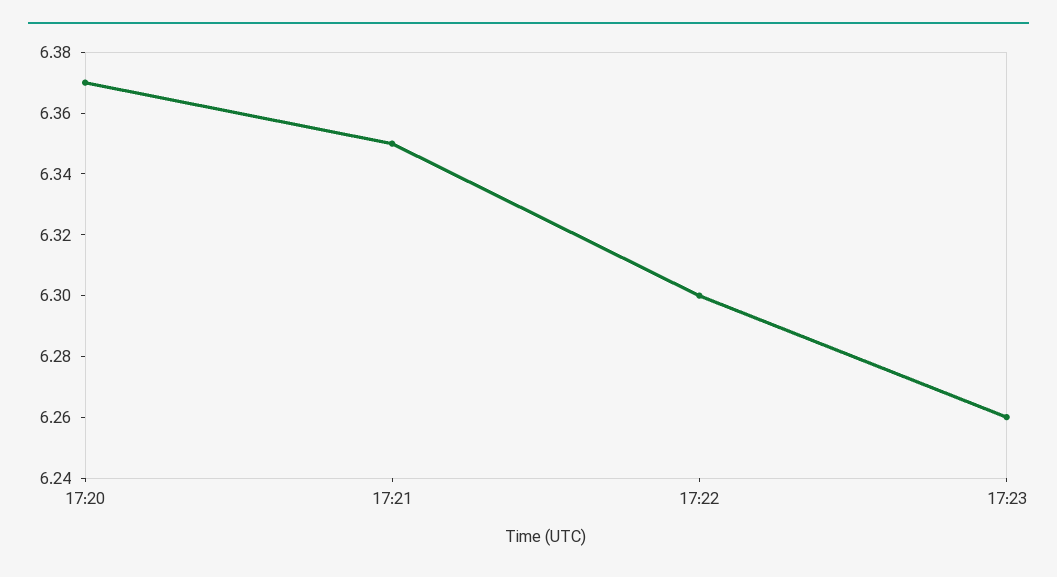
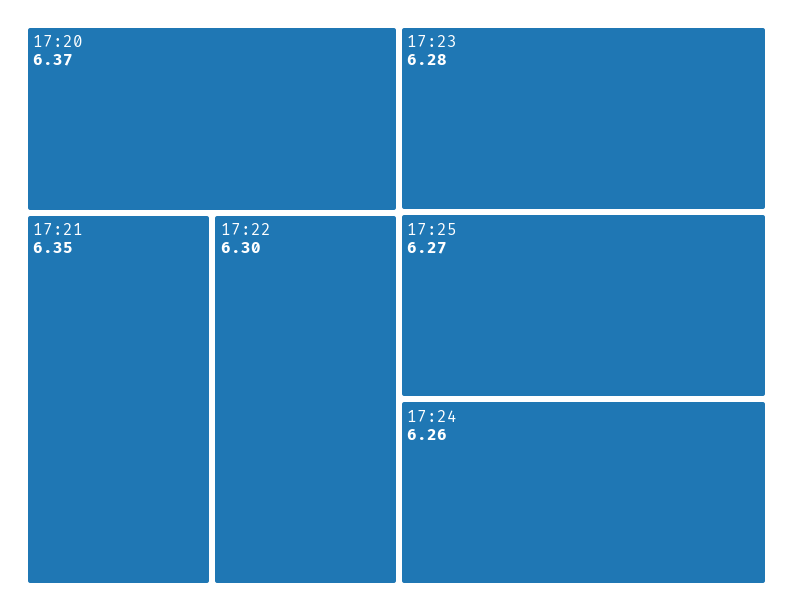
17:23: 6.26 -> 6.28
17:25: none -> 6.27
17:24: none -> 6.26

